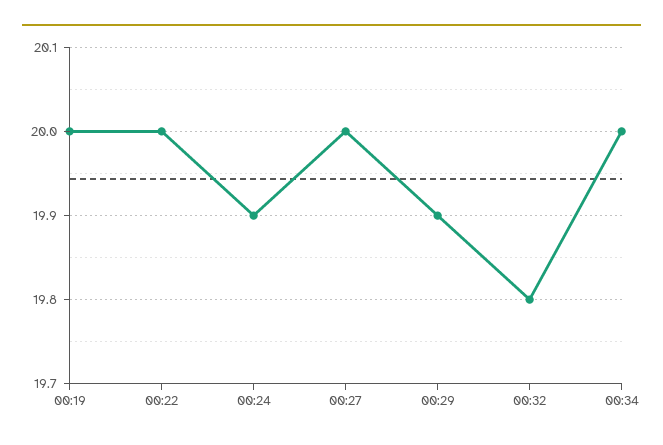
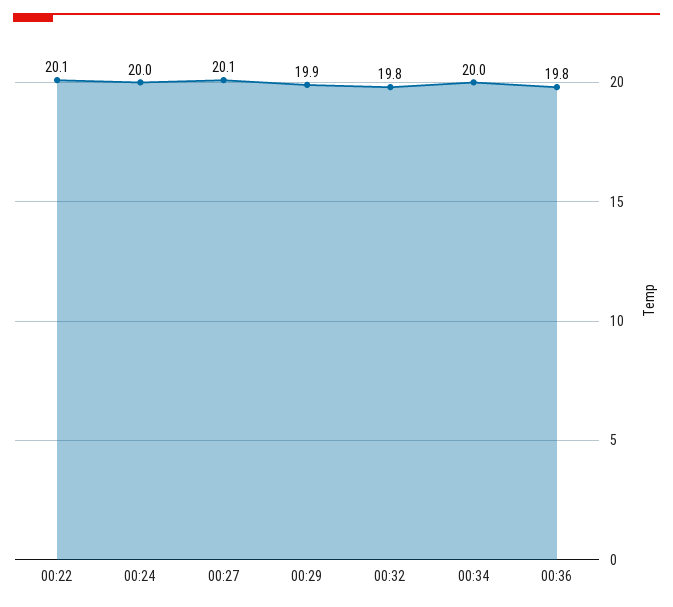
00:19: 20 -> none
00:22: 20 -> 20.1
00:24: 19.9 -> 20
00:27: 20 -> 20.1
00:36: none -> 19.8

